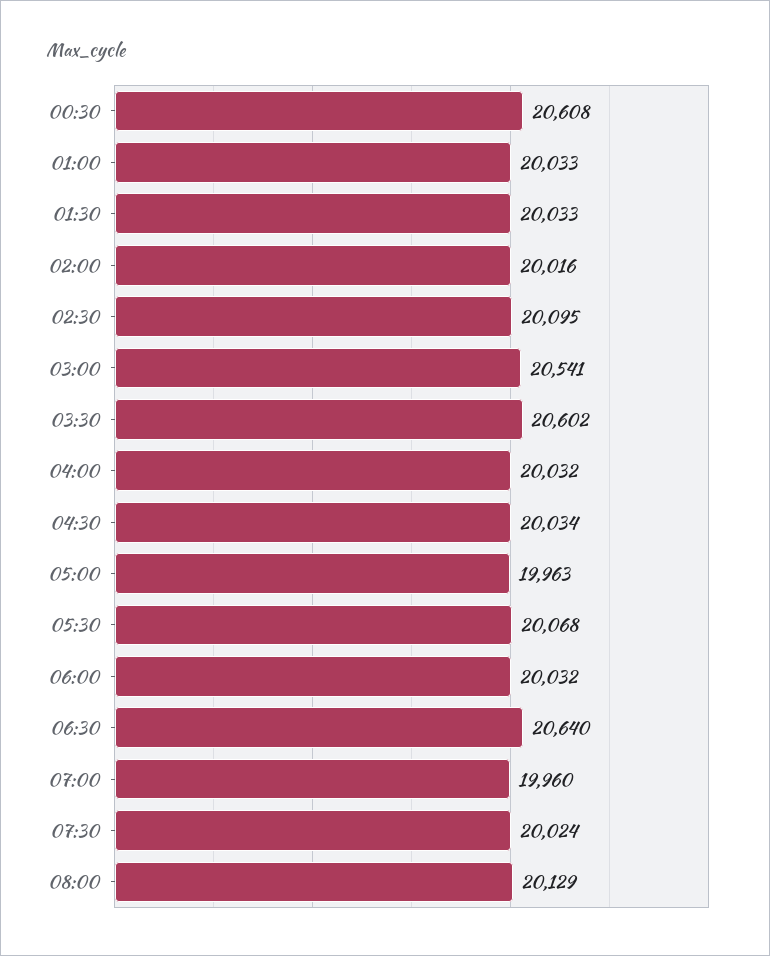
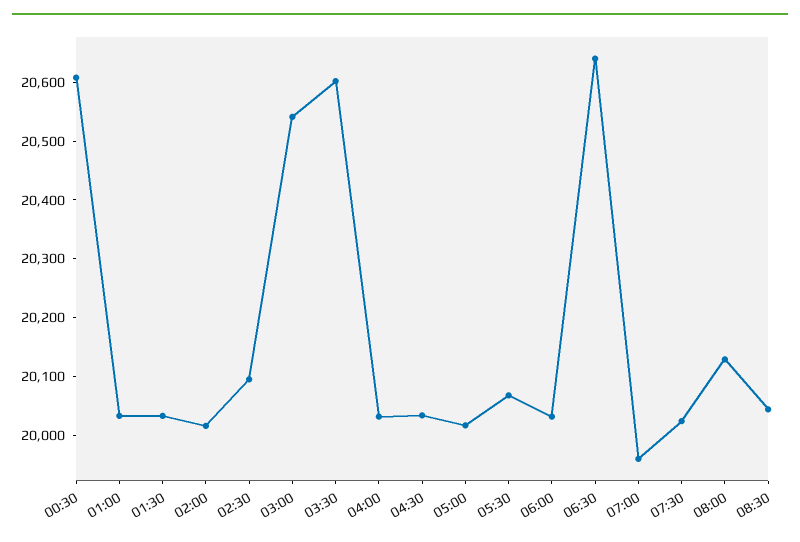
05:00: 19963 -> 20020
08:30: none -> 20040

